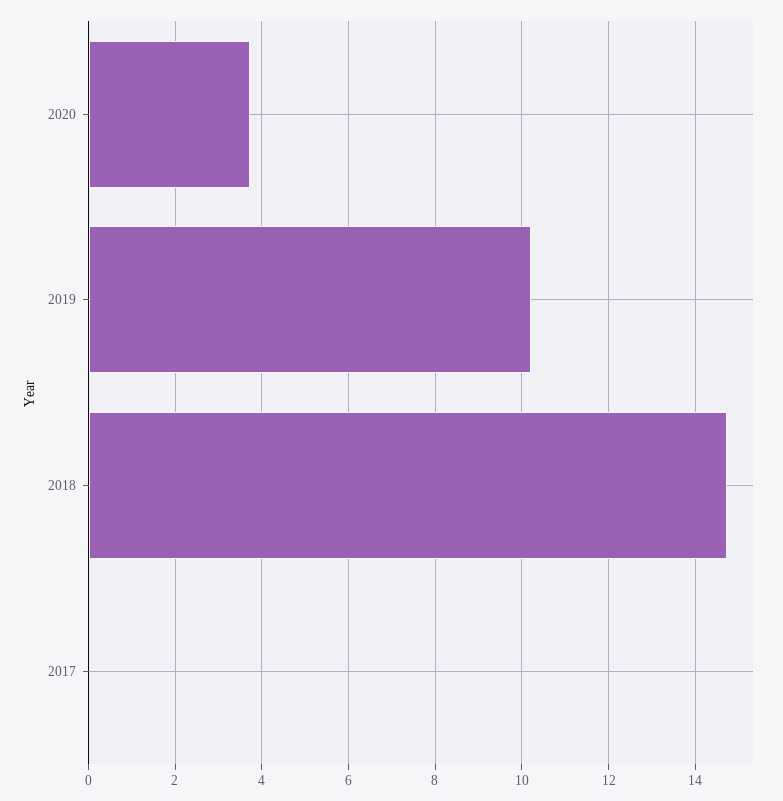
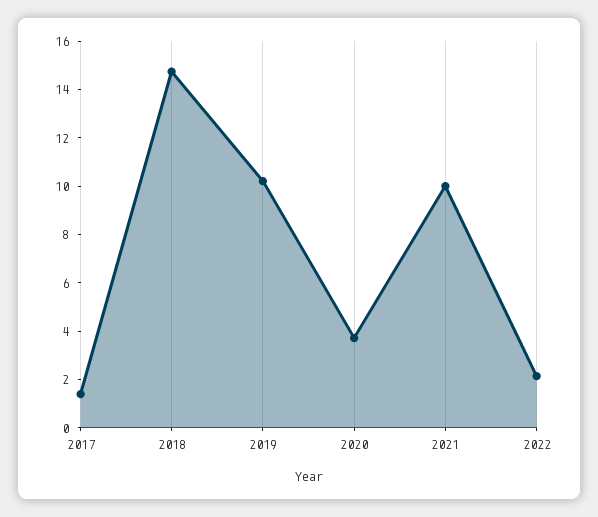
2017: 0 -> 1.5
2021: none -> 10
2022: none -> 2

